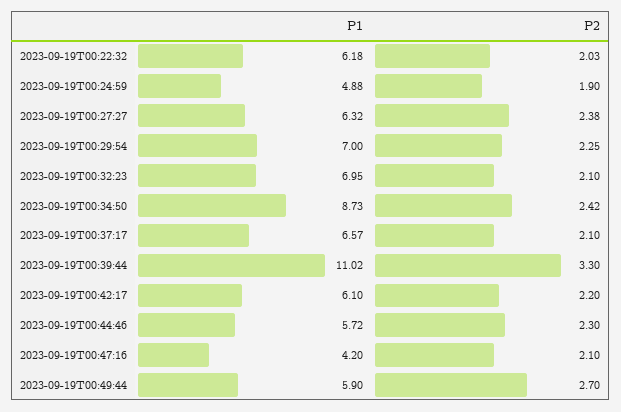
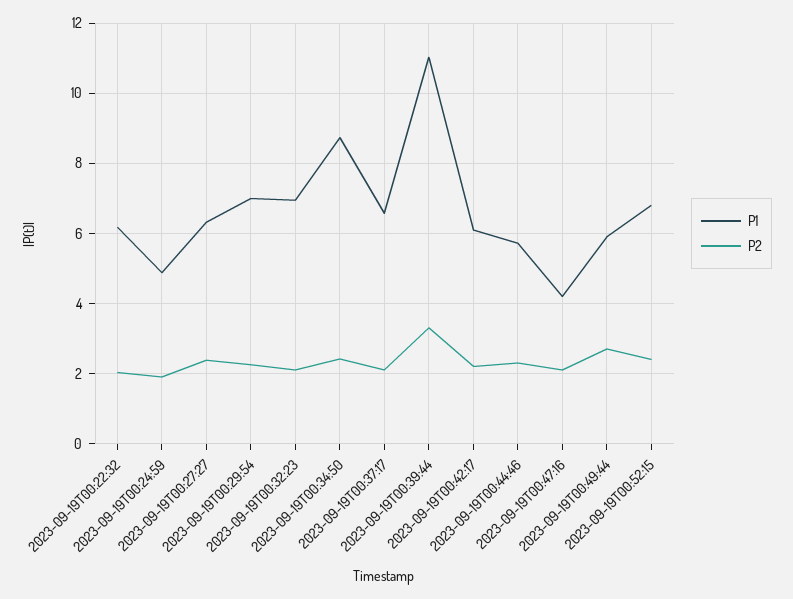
P1, 2023-09-19T00:52:15: none -> 6.8
P2, 2023-09-19T00:52:15: none -> 2.4

